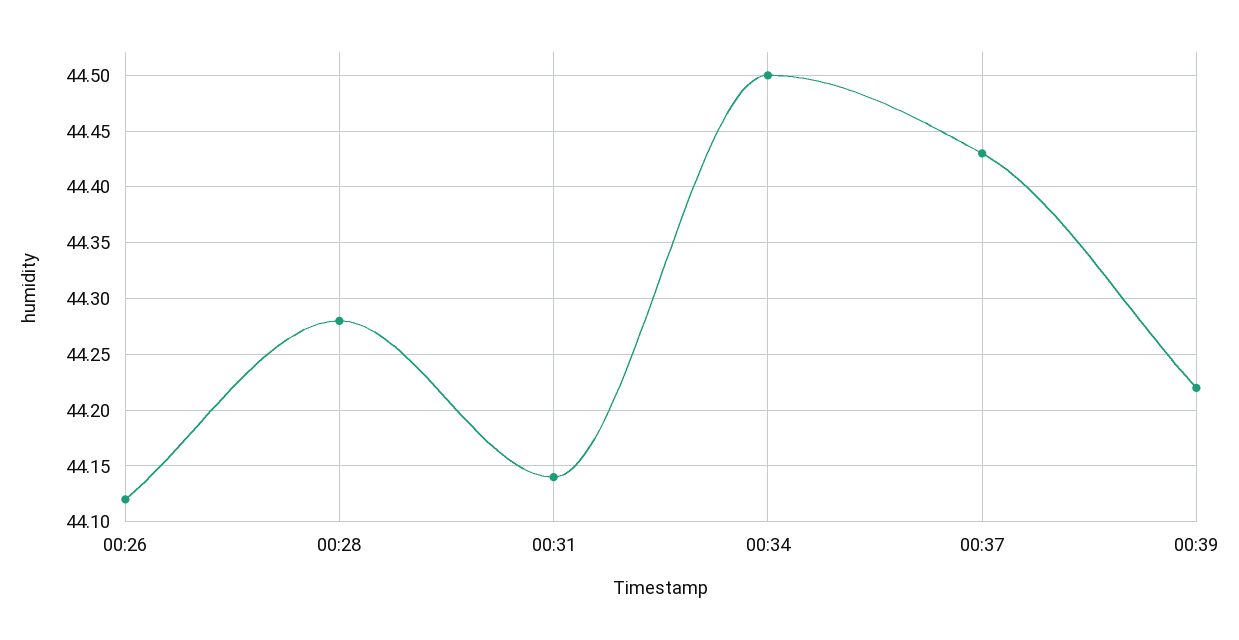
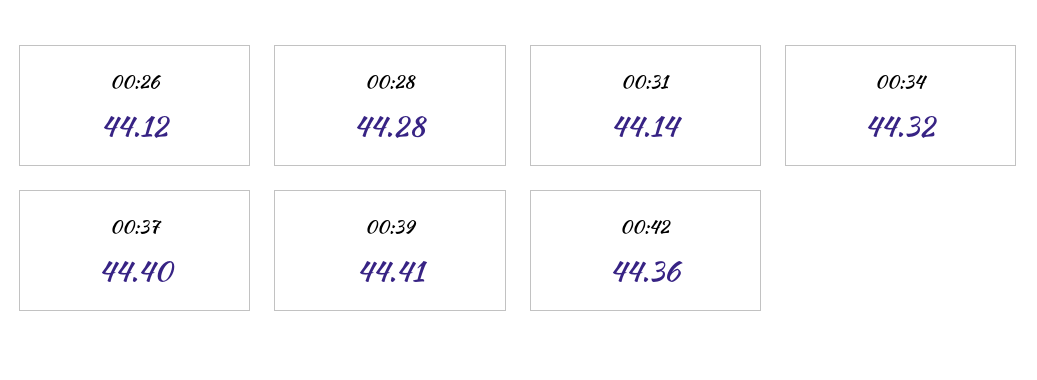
00:34: 44.5 -> 44.32
00:37: 44.43 -> 44.4
00:39: 44.22 -> 44.41
00:42: none -> 44.36

